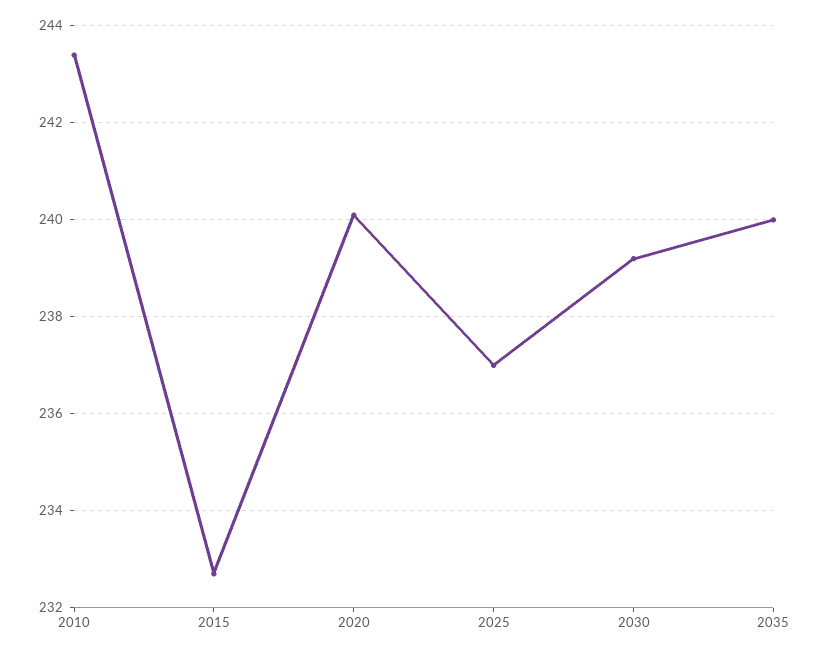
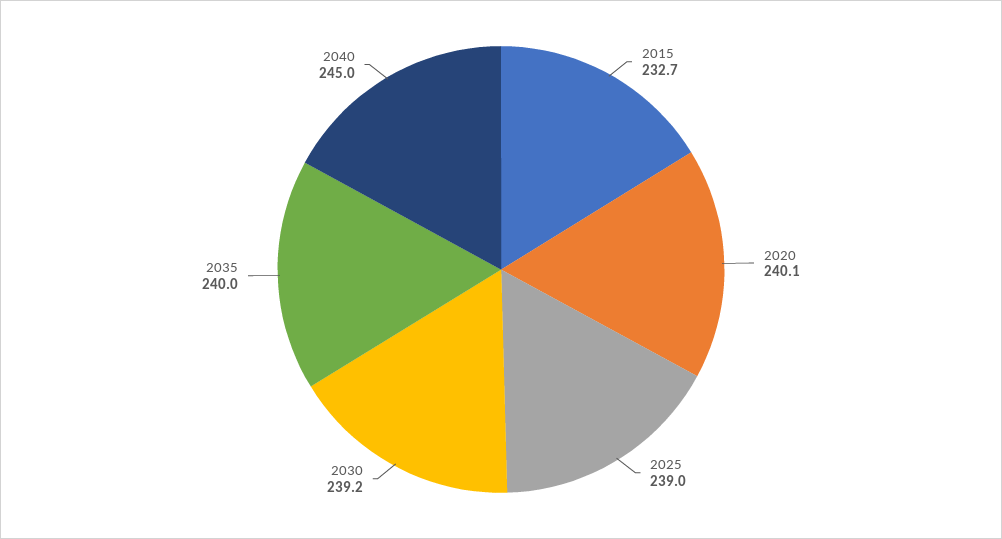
2010: 243.5 -> none
2025: 237 -> 239
2040: none -> 245

